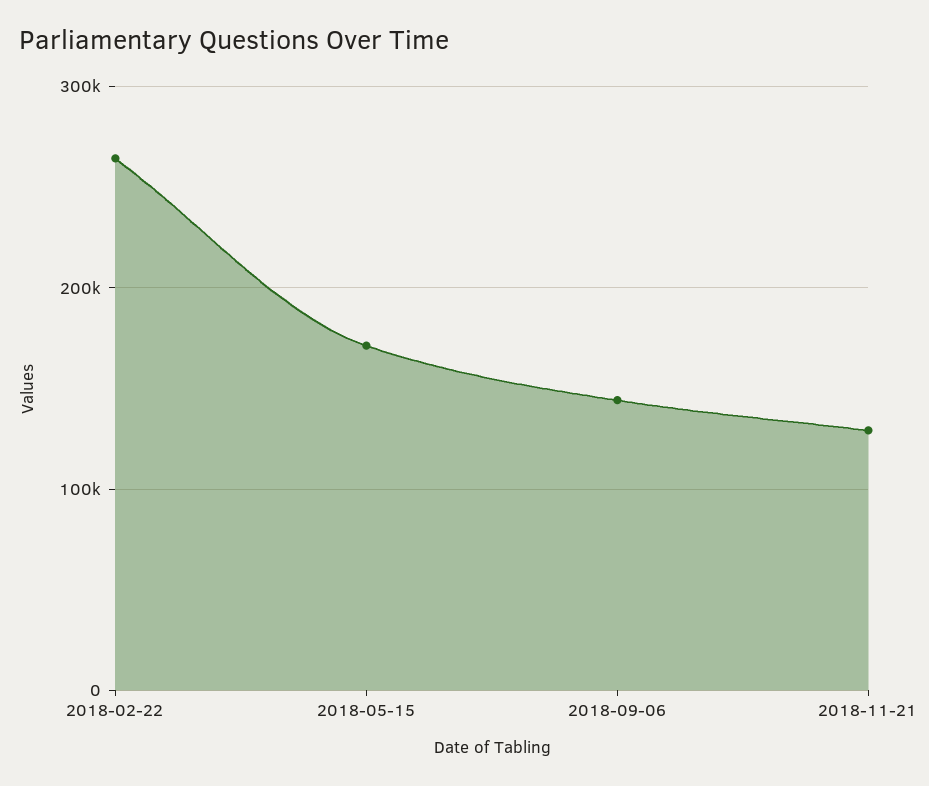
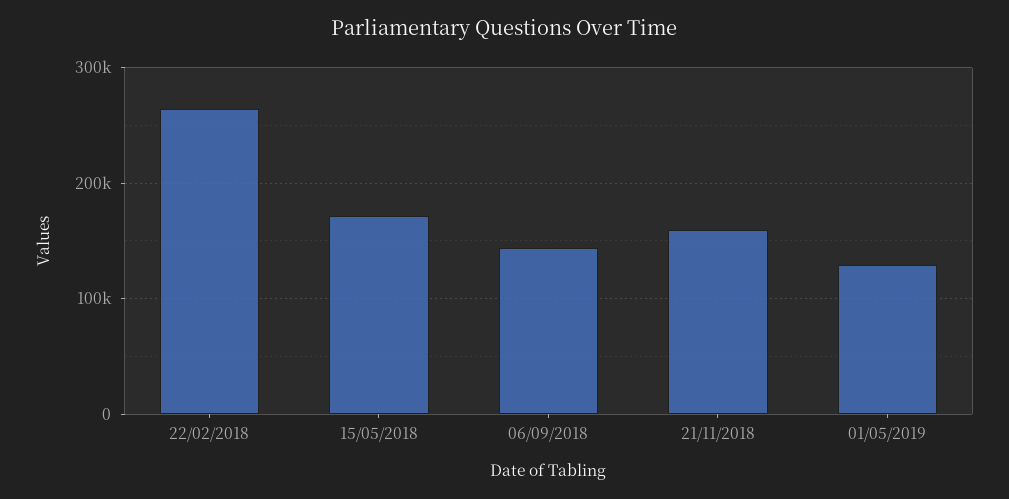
2018-11-21: 130000 -> 160000
01/05/2019: none -> 130000

